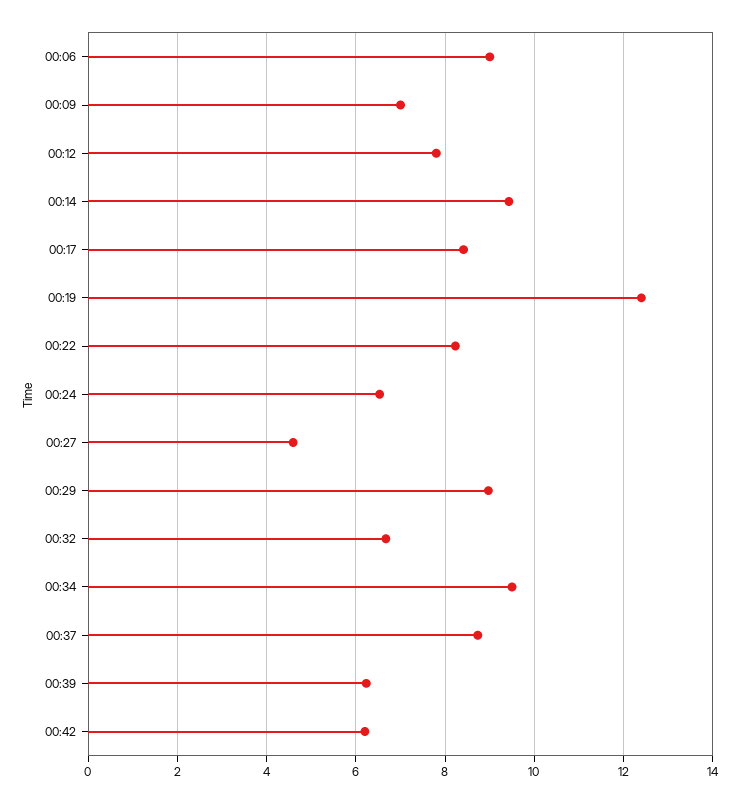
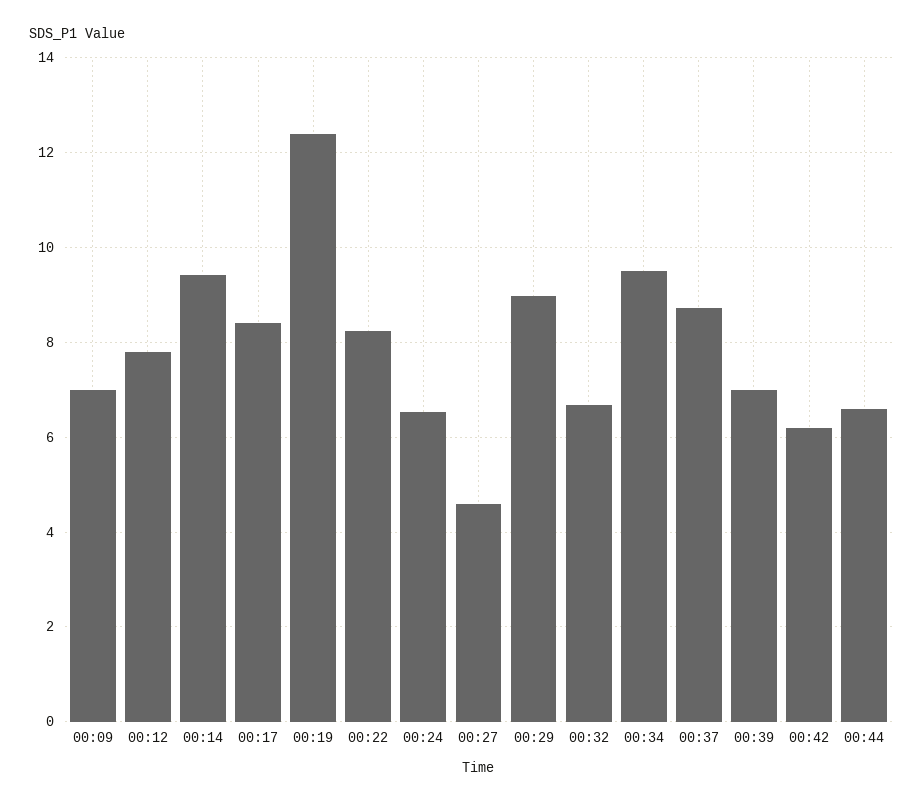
00:06: 9 -> none
00:39: 6.2 -> 7
00:44: none -> 6.6

